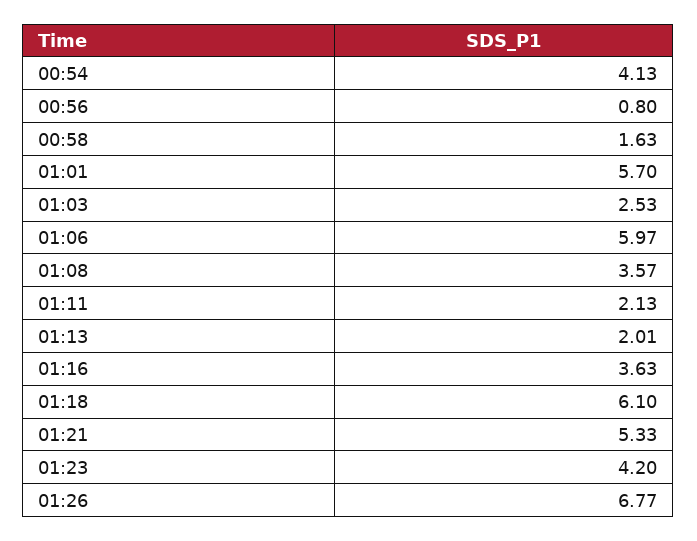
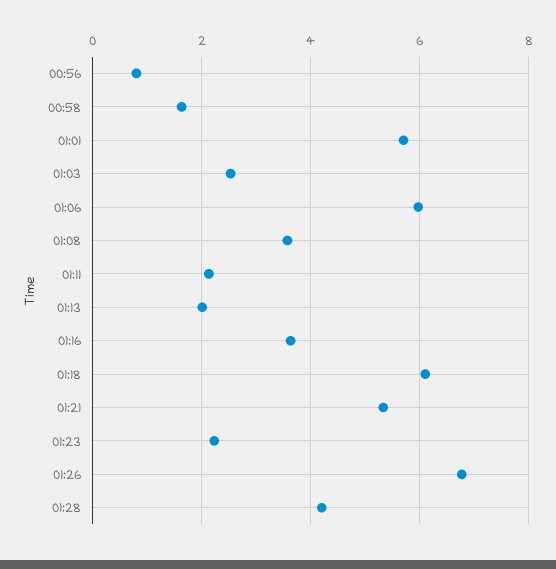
00:54: 4.13 -> none
01:23: 4.2 -> 2.2
01:28: none -> 4.2

